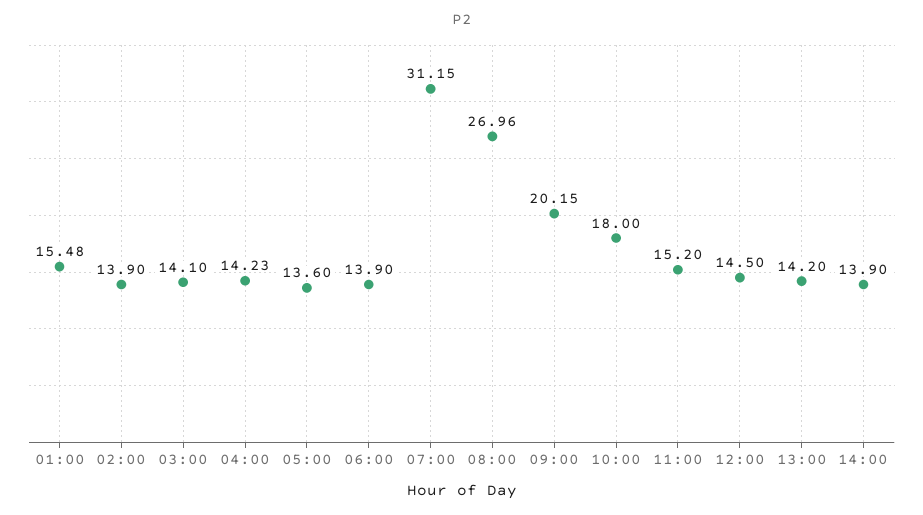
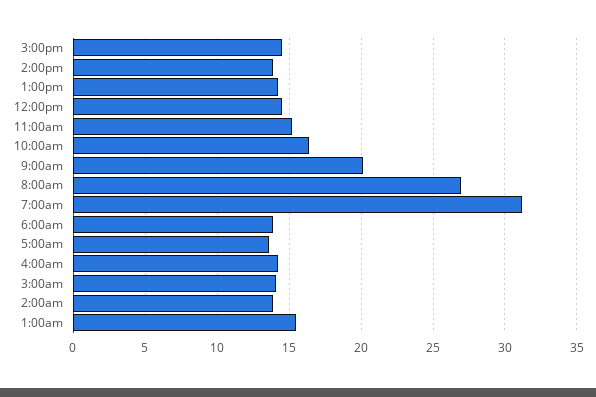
10:00: 18 -> 16.5
3:00pm: none -> 14.5

